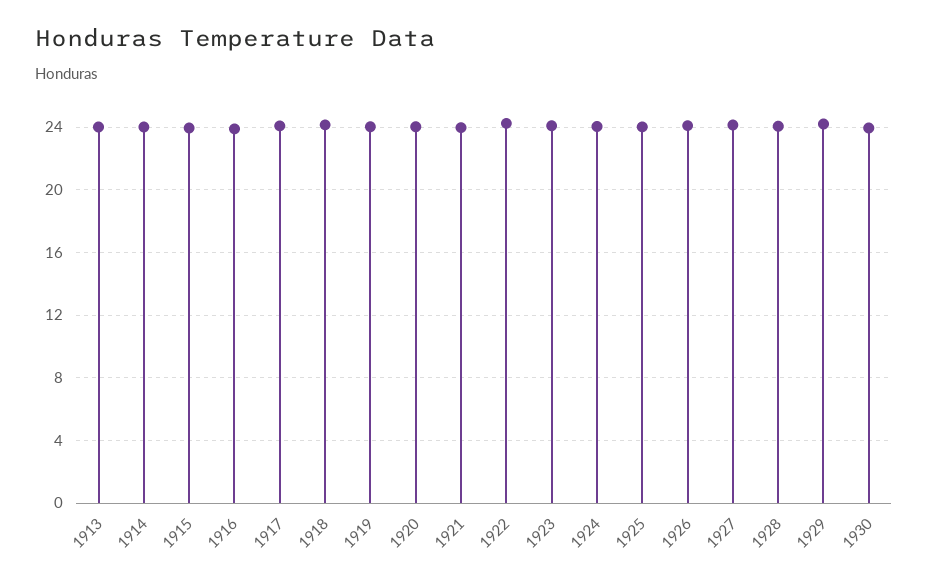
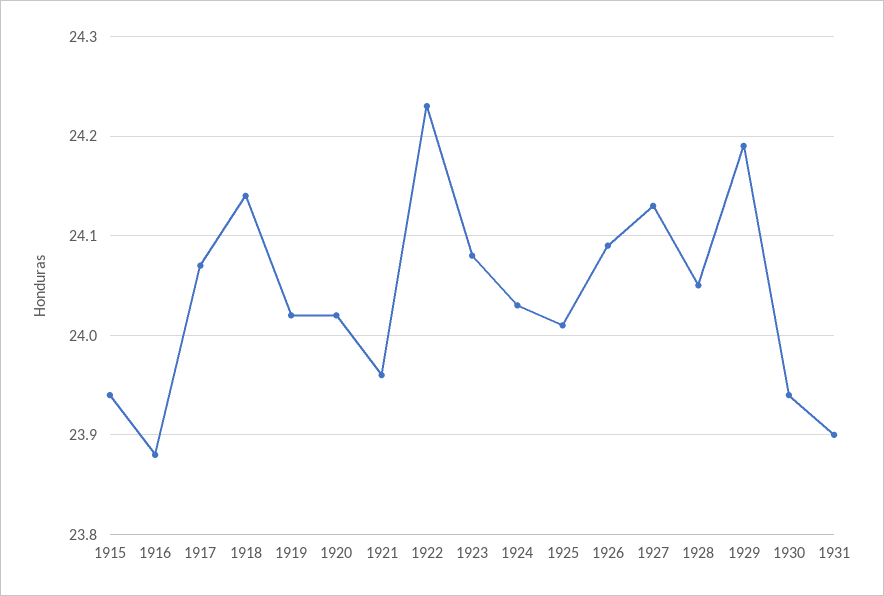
1913: 24 -> none
1914: 24 -> none
1931: none -> 23.9

